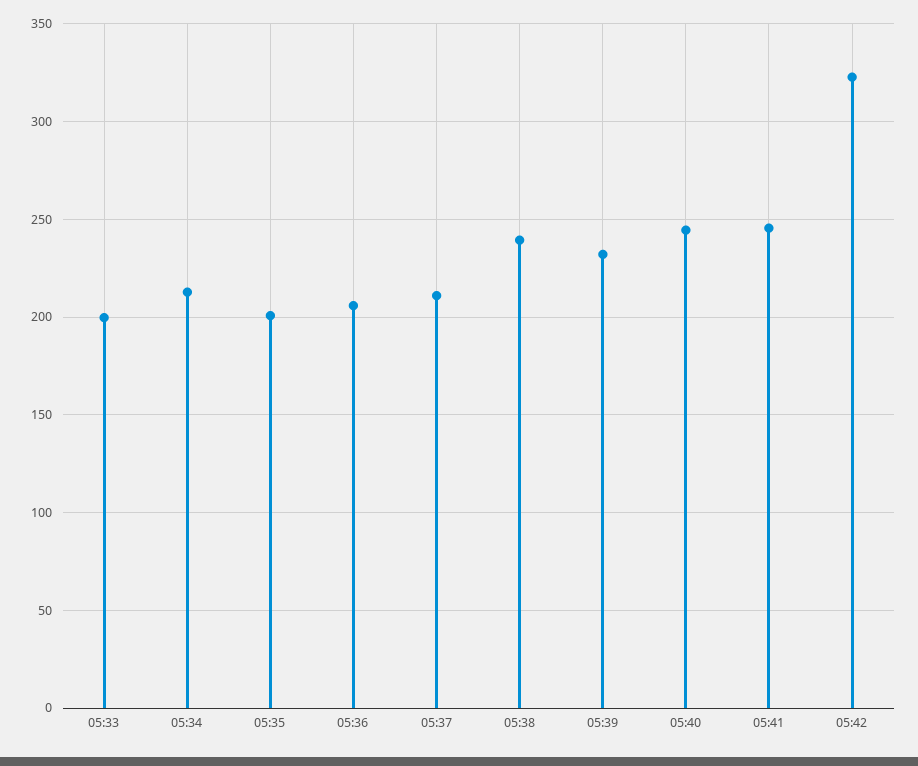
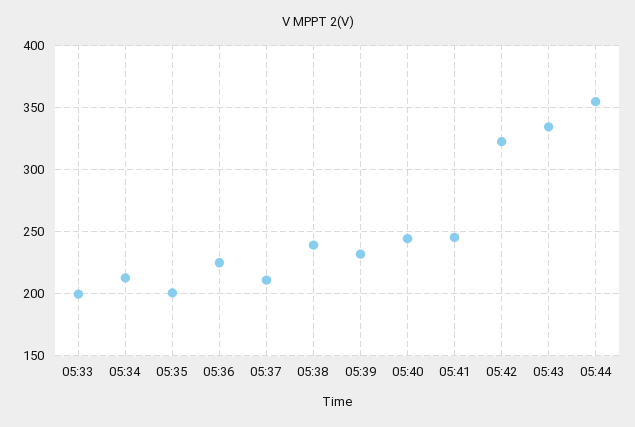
05:36: 205 -> 225
05:43: none -> 335
05:44: none -> 355

